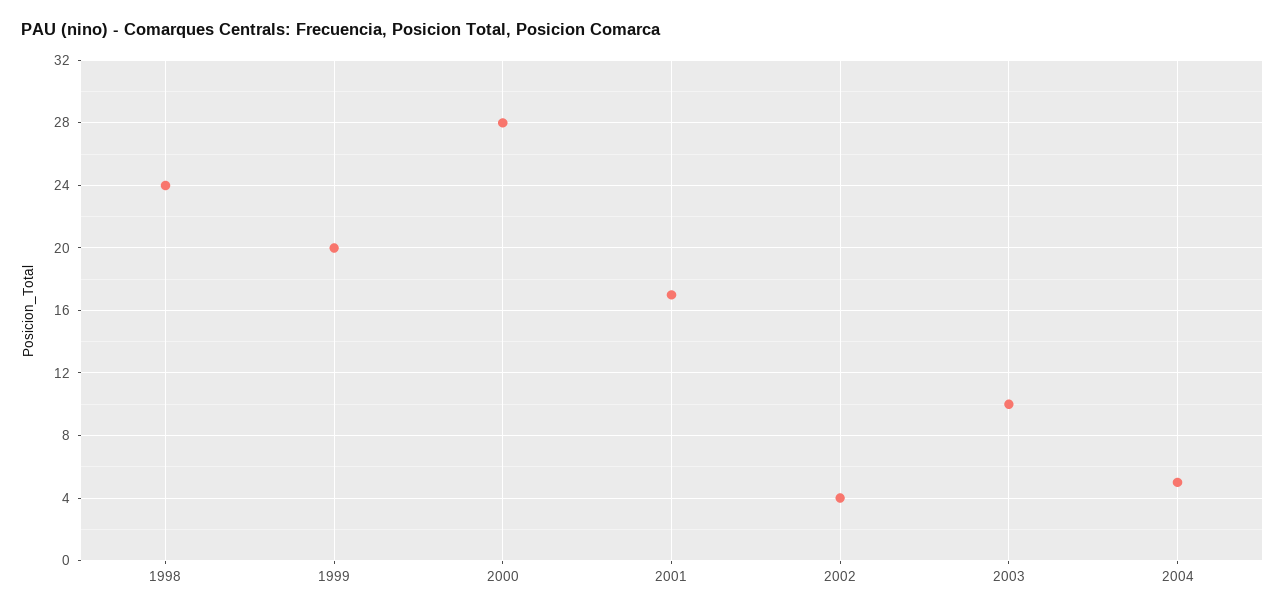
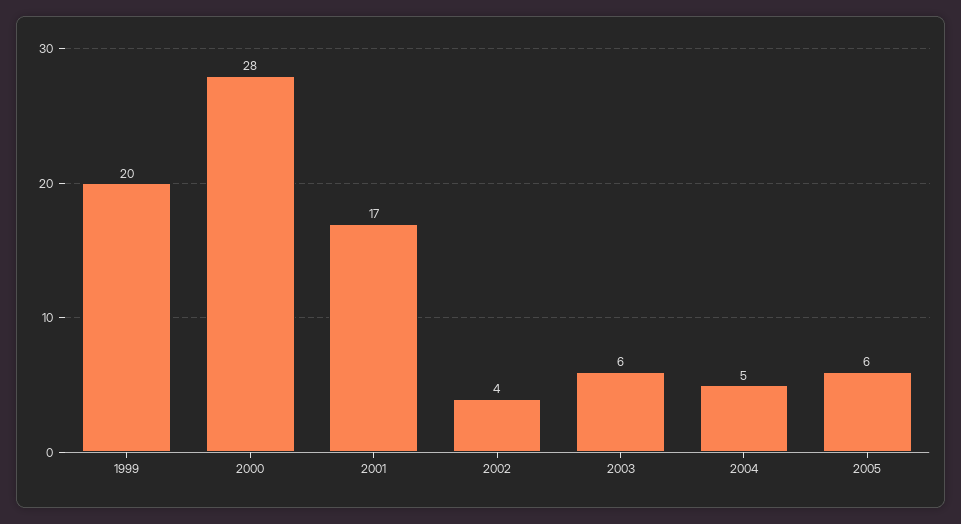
1998: 24 -> none
2003: 10 -> 6
2005: none -> 6

